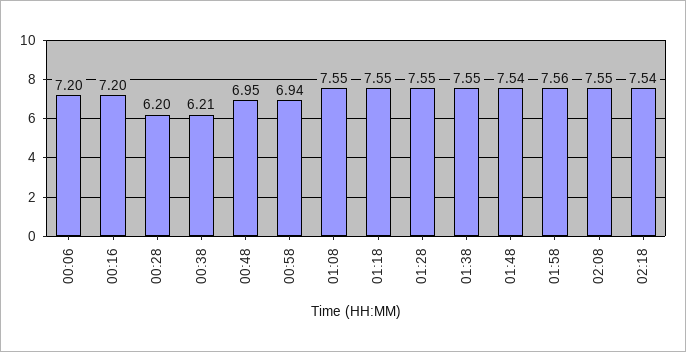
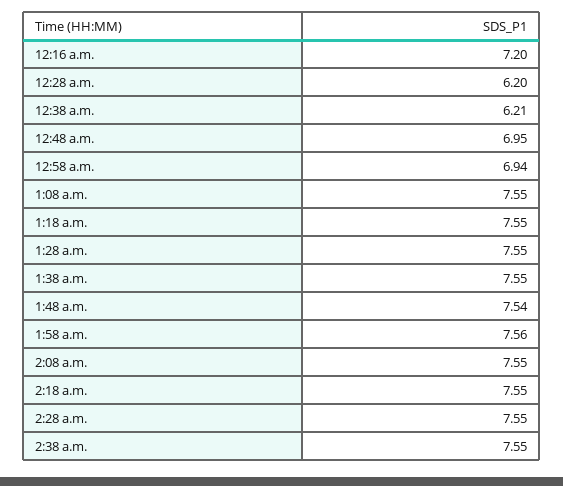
00:06: 7.2 -> none
02:18: 7.54 -> 7.55
2:28 a.m.: none -> 7.55
2:38 a.m.: none -> 7.55

